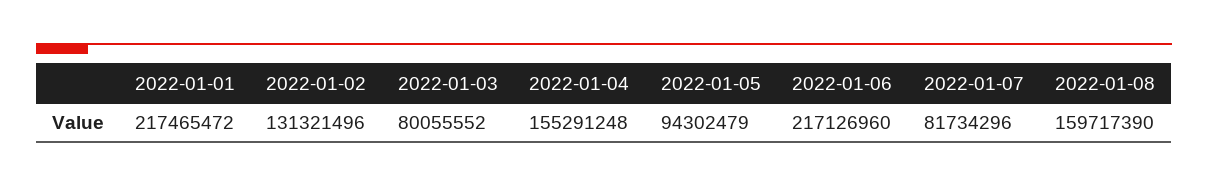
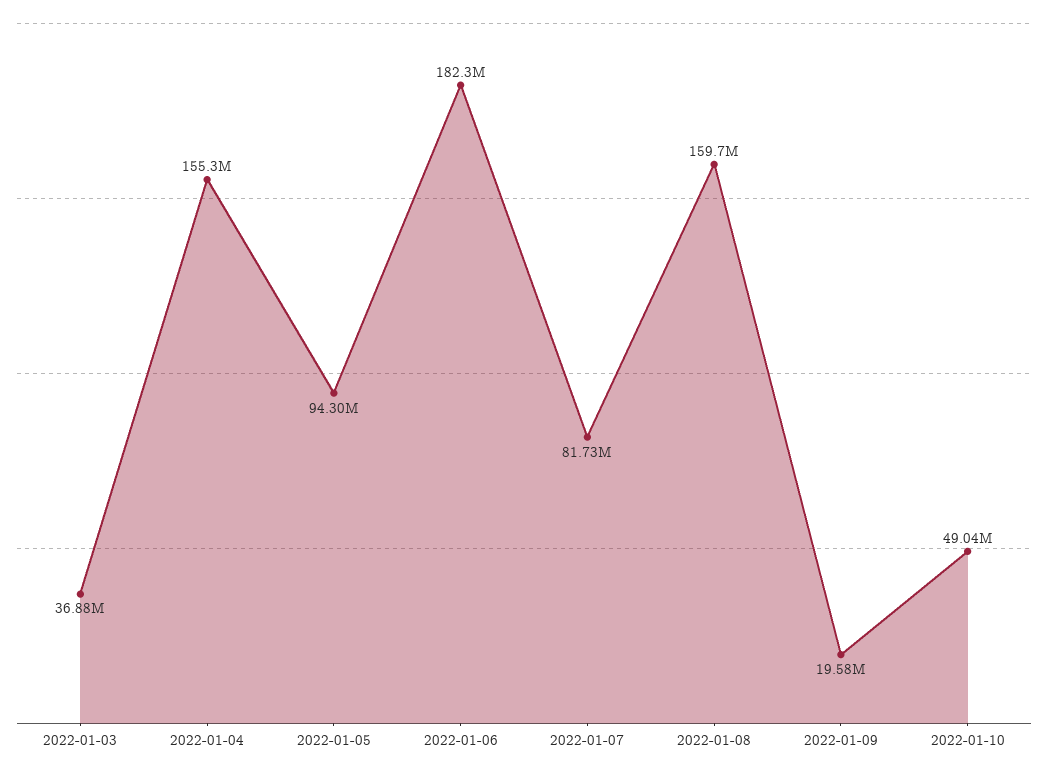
2022-01-01: 217465472 -> none
2022-01-02: 131321496 -> none
2022-01-03: 80055552 -> 36880000
2022-01-06: 217126960 -> 182300000
2022-01-09: none -> 19580000
2022-01-10: none -> 49040000

